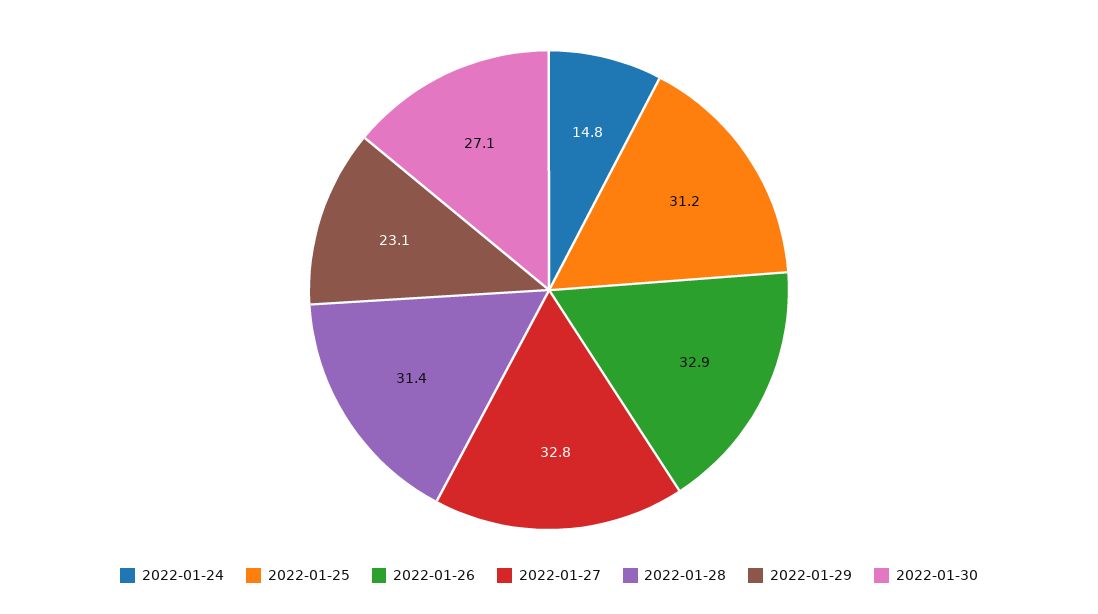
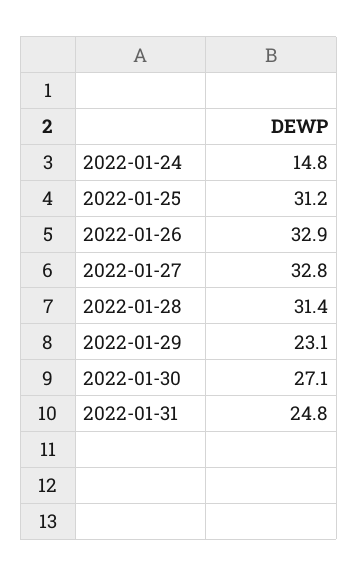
2022-01-31: none -> 24.8

